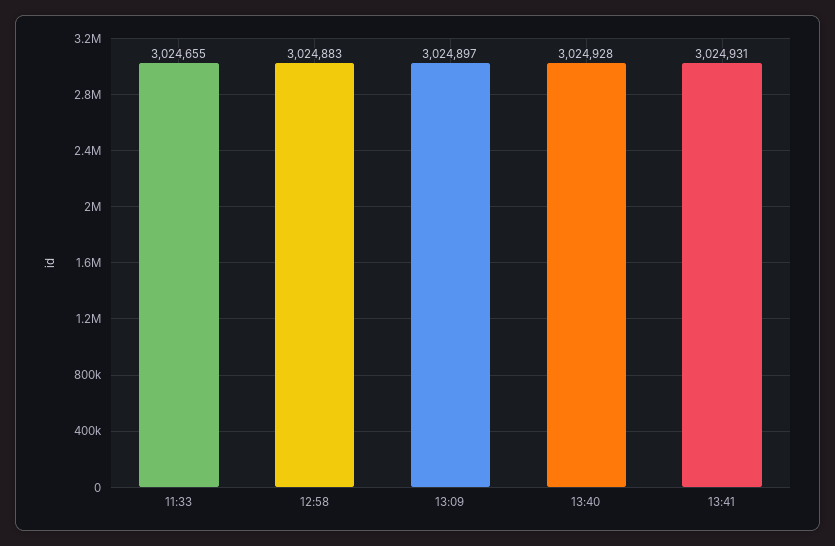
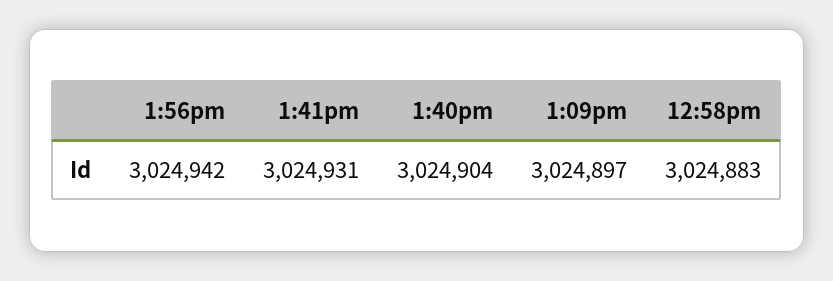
11:33: 3024655 -> none
13:40: 3024928 -> 3024904
1:56pm: none -> 3024942

